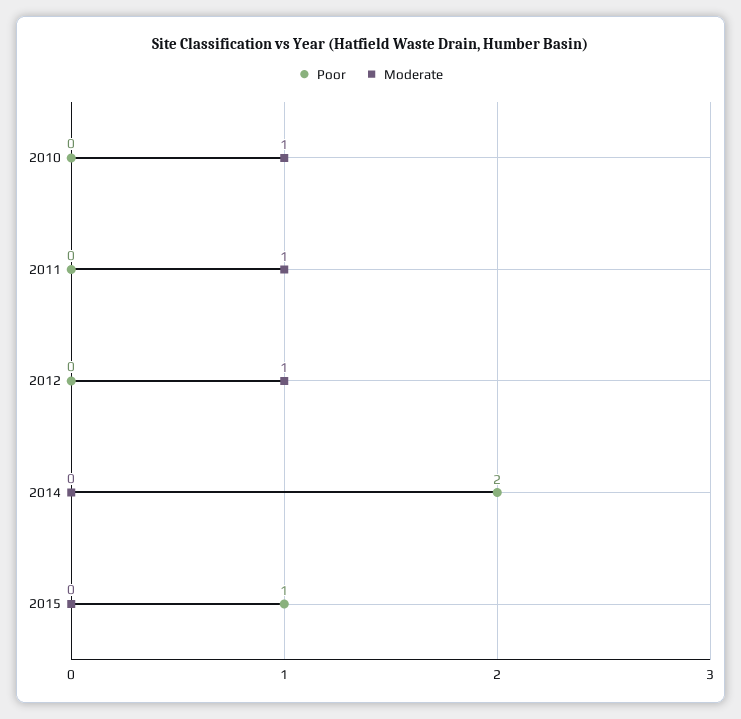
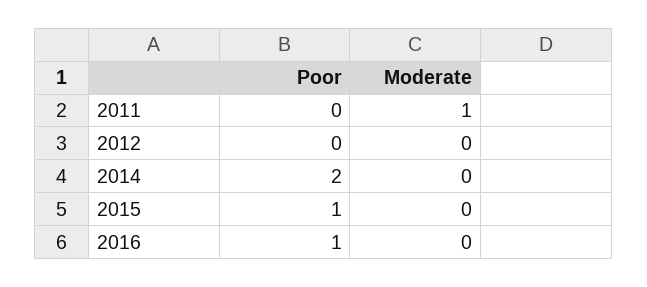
Poor, 2010: 0 -> none
Moderate, 2010: 1 -> none
Moderate, 2012: 1 -> 0
Poor, 2016: none -> 1
Moderate, 2016: none -> 0

